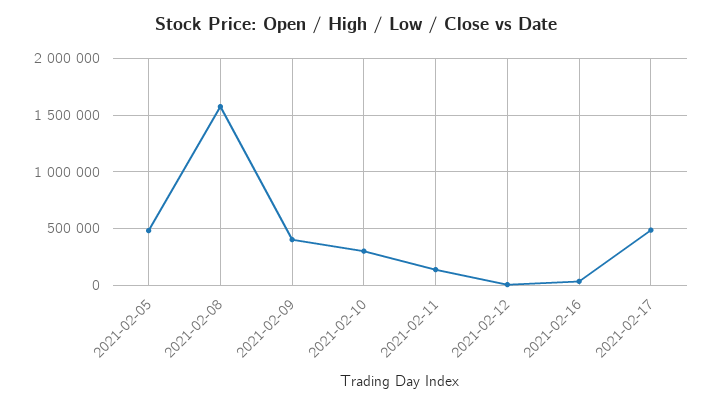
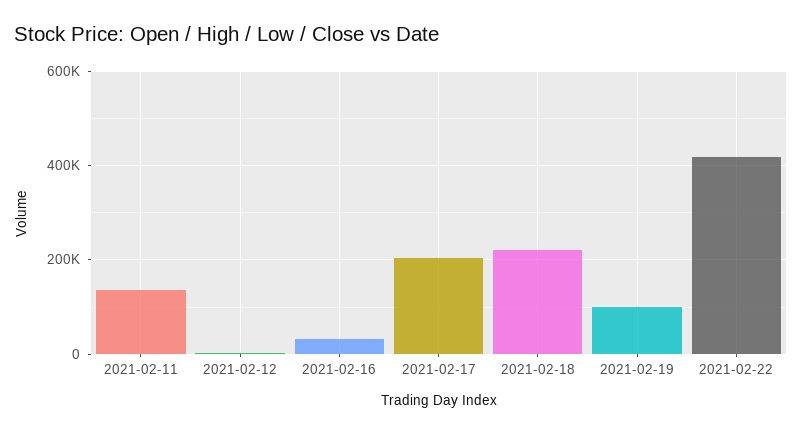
2021-02-05: 500000 -> none
2021-02-08: 1600000 -> none
2021-02-09: 400000 -> none
2021-02-10: 300000 -> none
2021-02-17: 500000 -> 200000
2021-02-18: none -> 220000
2021-02-19: none -> 100000
2021-02-22: none -> 420000

